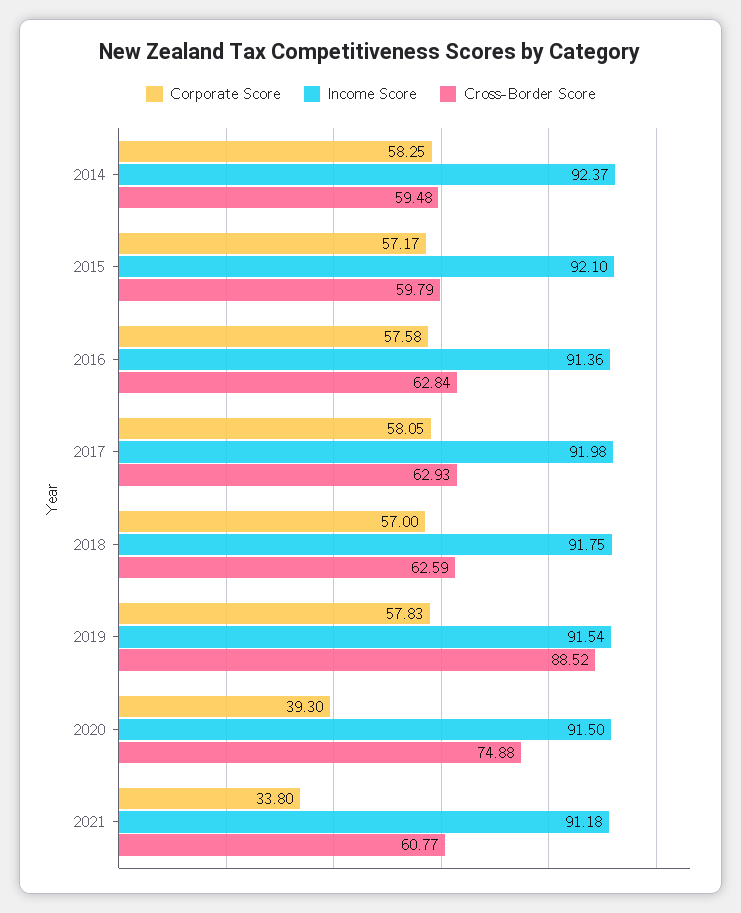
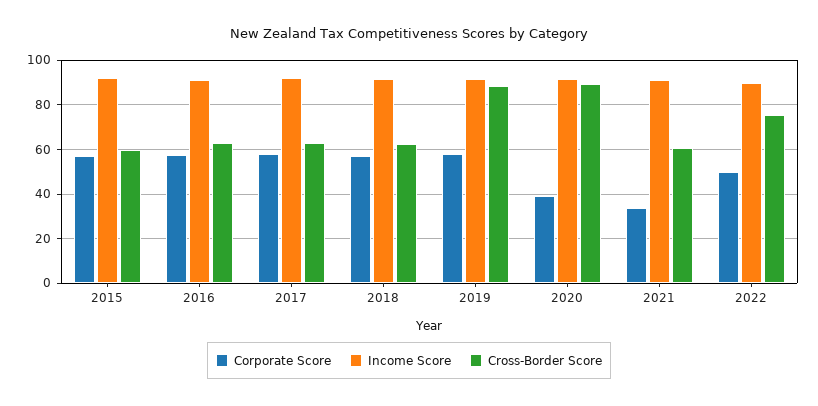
Corporate Score, 2014: 58.25 -> none
Income Score, 2014: 92.37 -> none
Cross-Border Score, 2014: 59.48 -> none
Cross-Border Score, 2020: 74.88 -> 90
Corporate Score, 2022: none -> 50
Income Score, 2022: none -> 90
Cross-Border Score, 2022: none -> 75

